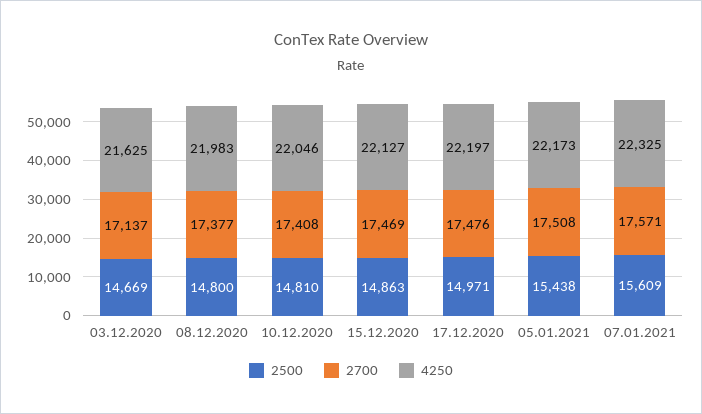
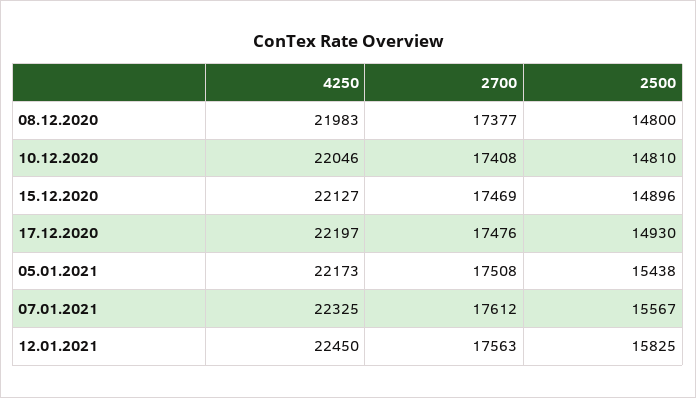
2500, 03.12.2020: 14669 -> none
2700, 03.12.2020: 17137 -> none
4250, 03.12.2020: 21625 -> none
2500, 15.12.2020: 14863 -> 14896
2500, 17.12.2020: 14971 -> 14930
2500, 07.01.2021: 15609 -> 15567
2700, 07.01.2021: 17571 -> 17612
4250, 12.01.2021: none -> 22450
2700, 12.01.2021: none -> 17563
2500, 12.01.2021: none -> 15825

